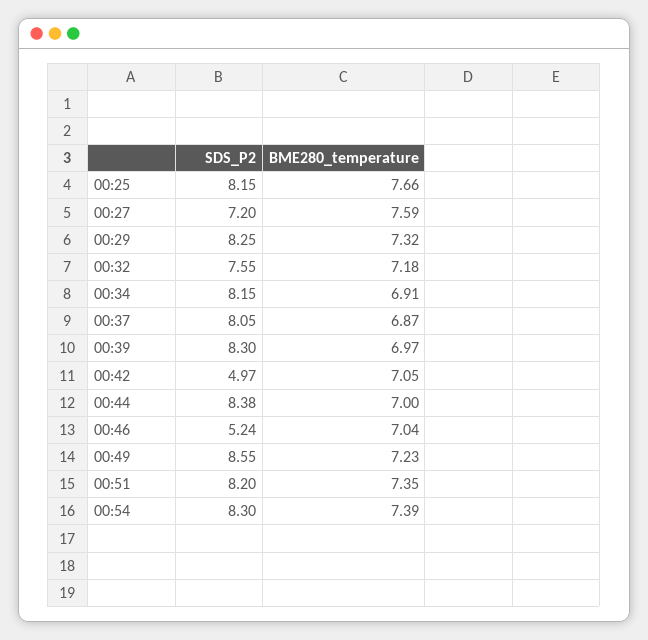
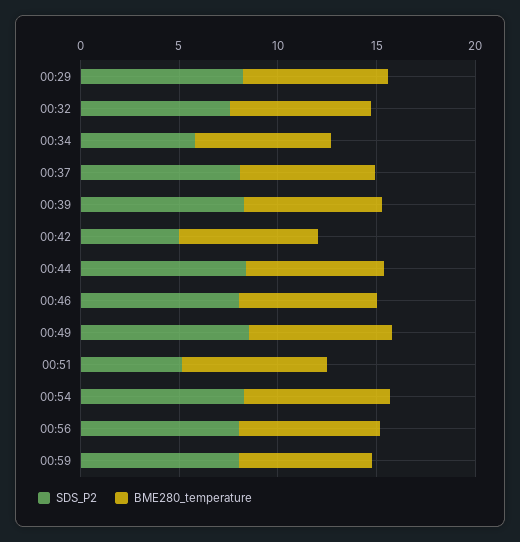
SDS_P2, 00:25: 8.15 -> none
BME280_temperature, 00:25: 7.66 -> none
SDS_P2, 00:27: 7.2 -> none
BME280_temperature, 00:27: 7.59 -> none
SDS_P2, 00:34: 8.15 -> 6
SDS_P2, 00:46: 5.24 -> 8
SDS_P2, 00:51: 8.2 -> 5
SDS_P2, 00:56: none -> 8
BME280_temperature, 00:56: none -> 7
SDS_P2, 00:59: none -> 8
BME280_temperature, 00:59: none -> 7

